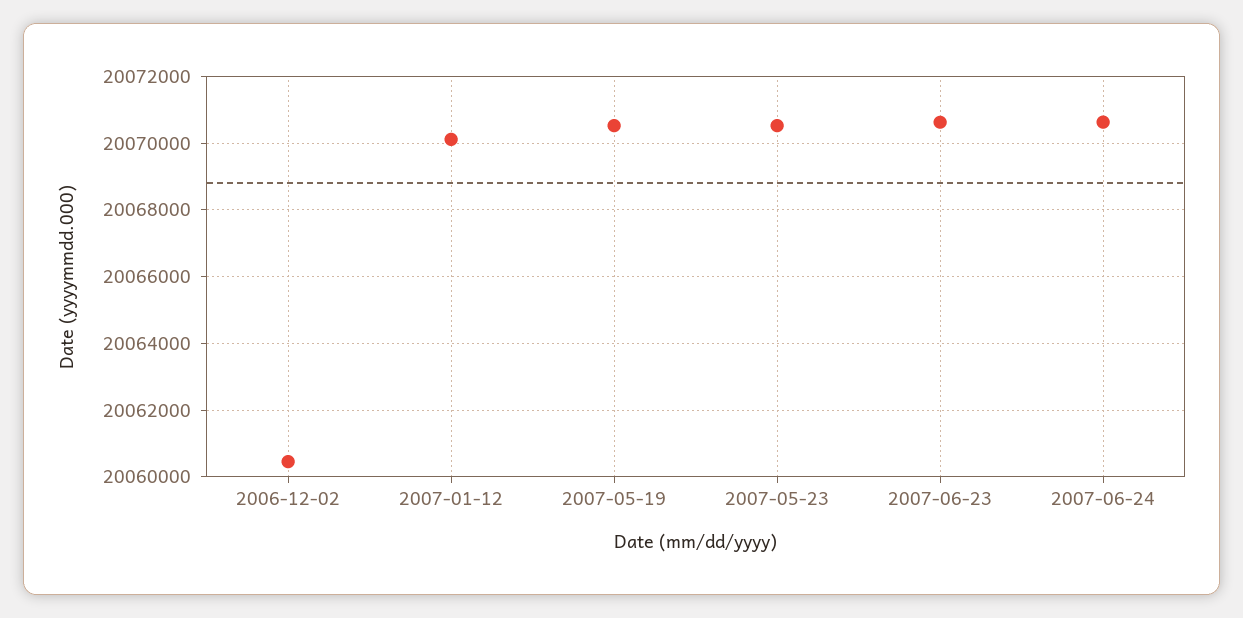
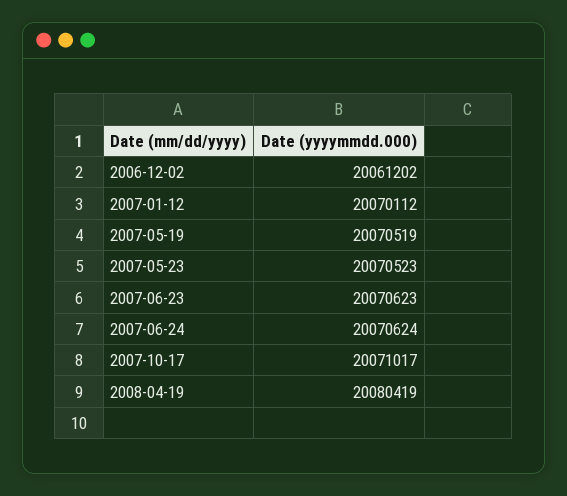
2006-12-02: 20060400 -> 20061202
2007-10-17: none -> 20071017
2008-04-19: none -> 20080419

